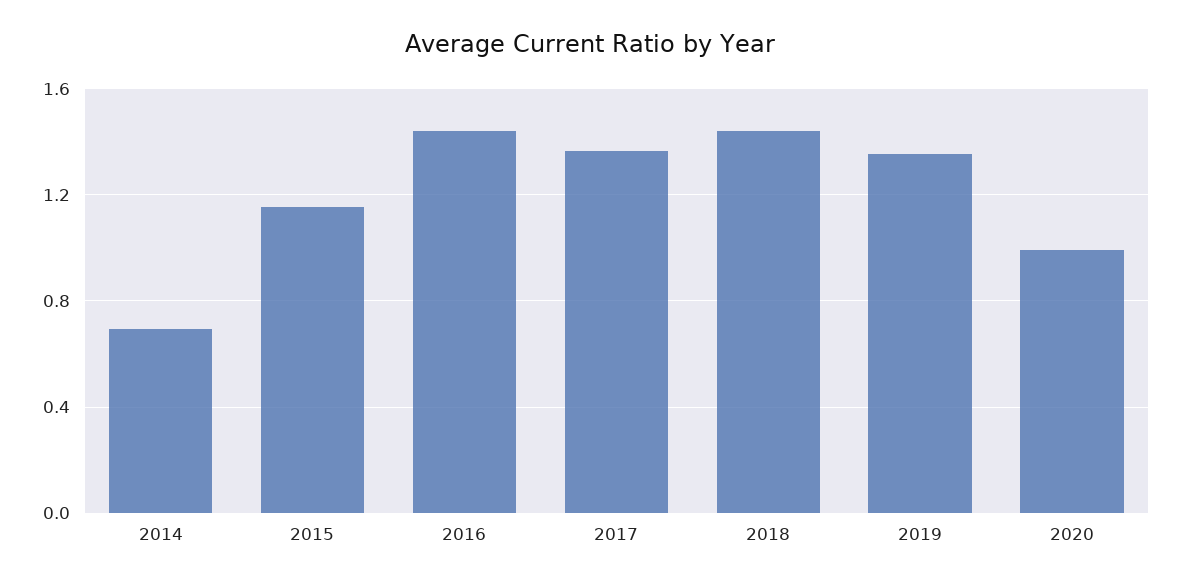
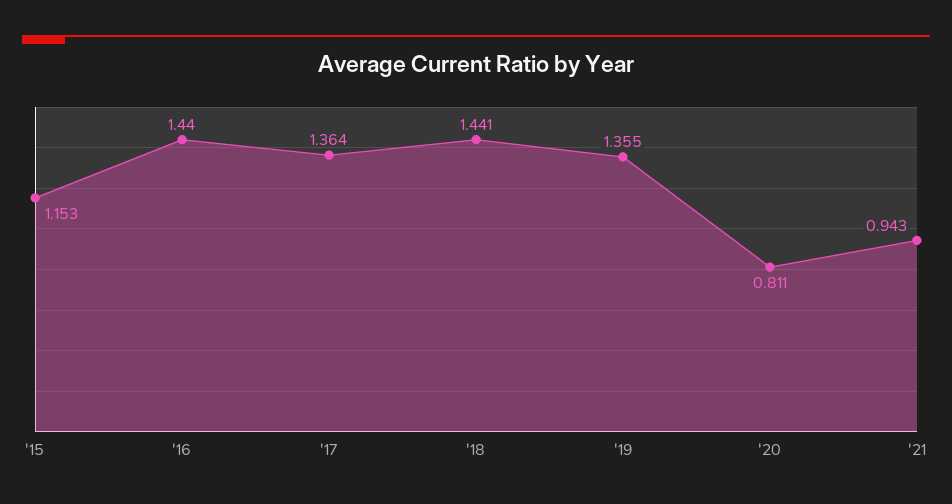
2014: 0.7 -> none
2020: 1 -> 0.811
'21: none -> 0.943

